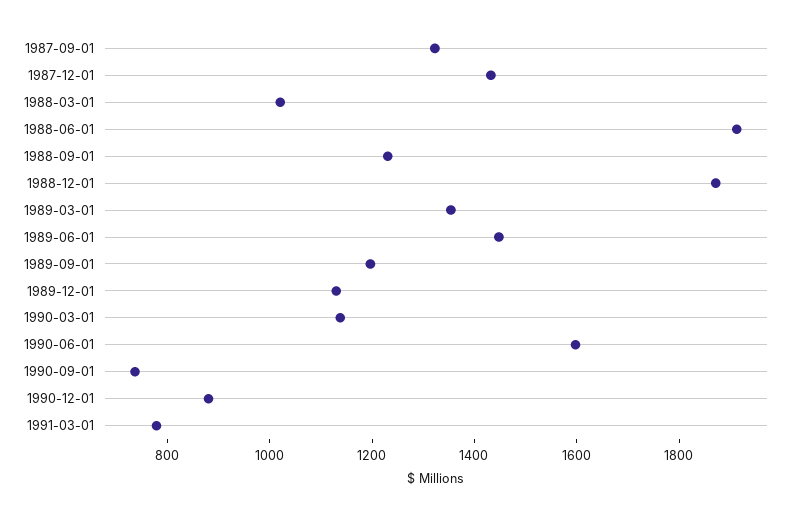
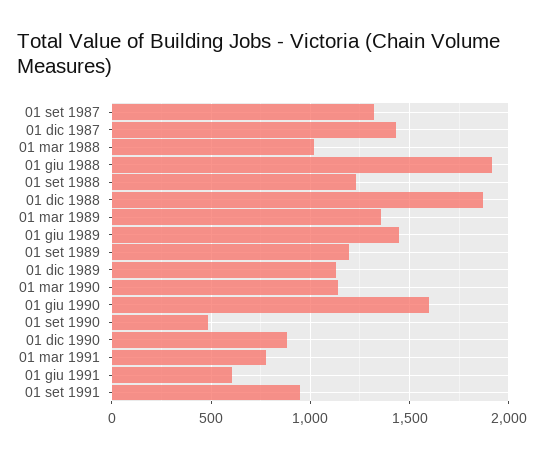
1990-09-01: 750 -> 500
01 giu 1991: none -> 600
01 set 1991: none -> 950

